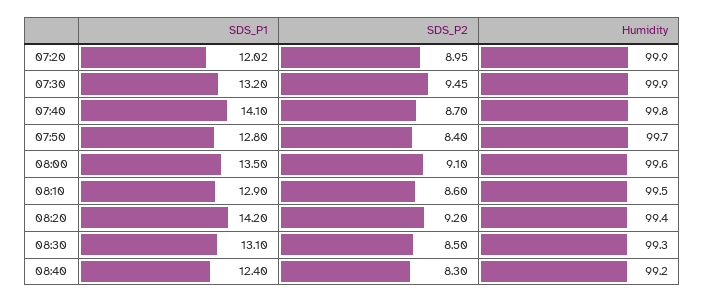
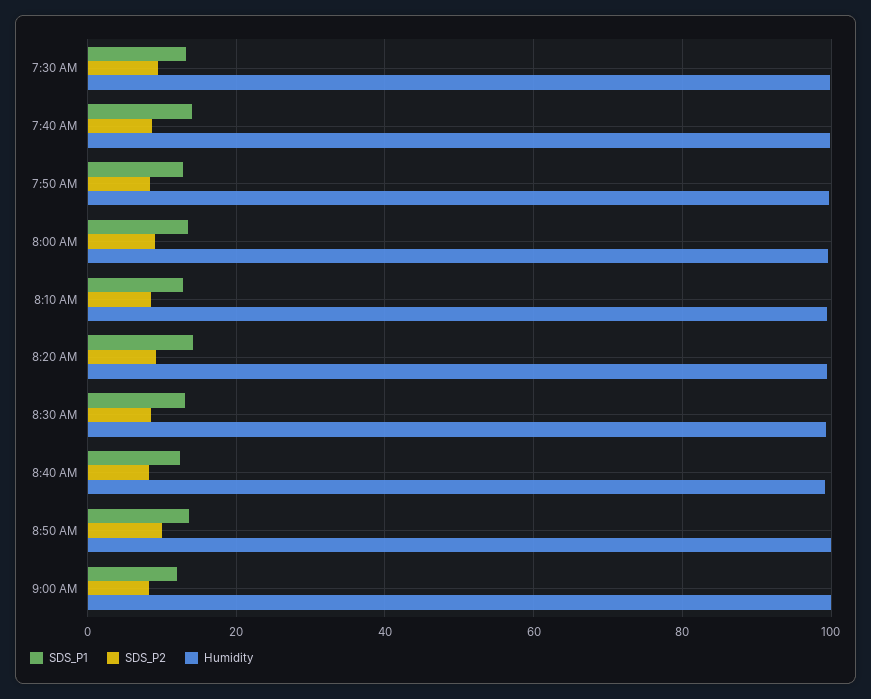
SDS_P1, 07:20: 12.02 -> none
SDS_P2, 07:20: 8.95 -> none
Humidity, 07:20: 99.9 -> none
SDS_P1, 8:50 AM: none -> 14
SDS_P2, 8:50 AM: none -> 10
Humidity, 8:50 AM: none -> 100
SDS_P1, 9:00 AM: none -> 12
SDS_P2, 9:00 AM: none -> 8
Humidity, 9:00 AM: none -> 100

